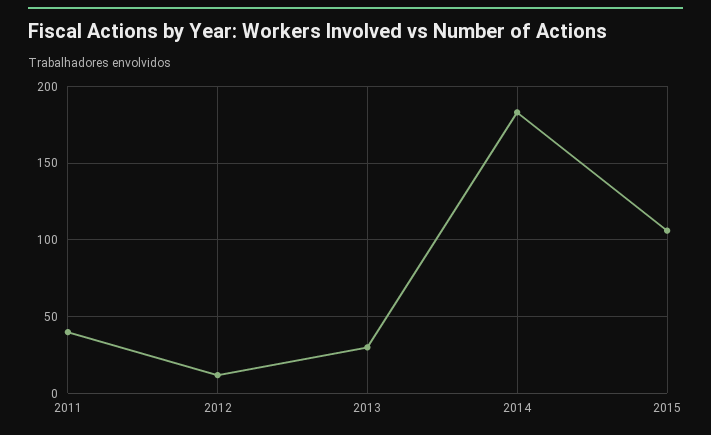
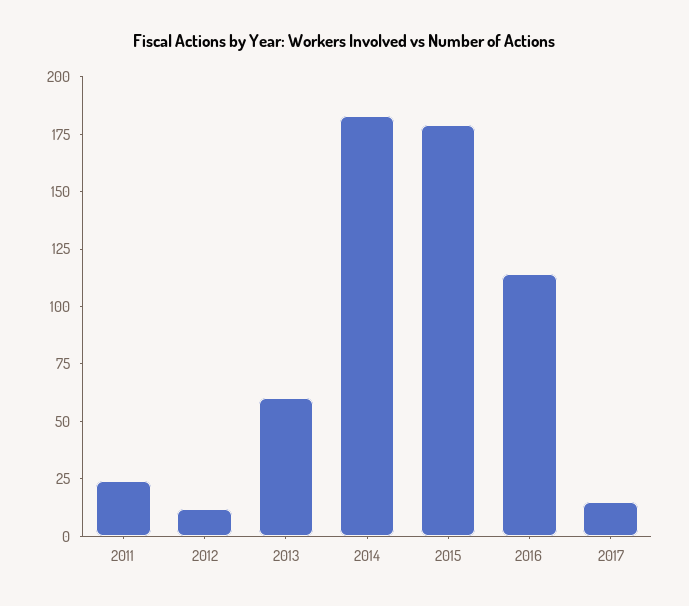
2011: 40 -> 25
2013: 30 -> 60
2015: 105 -> 180
2016: none -> 115
2017: none -> 15

